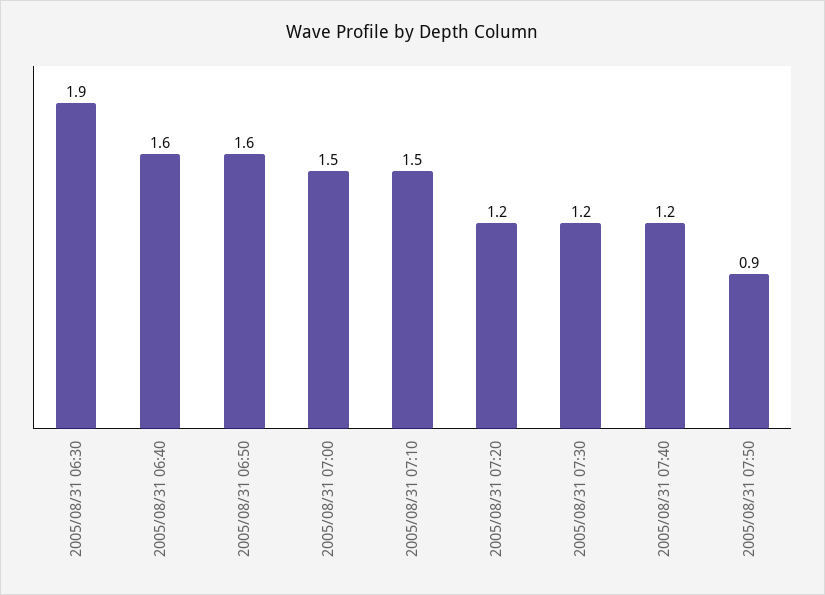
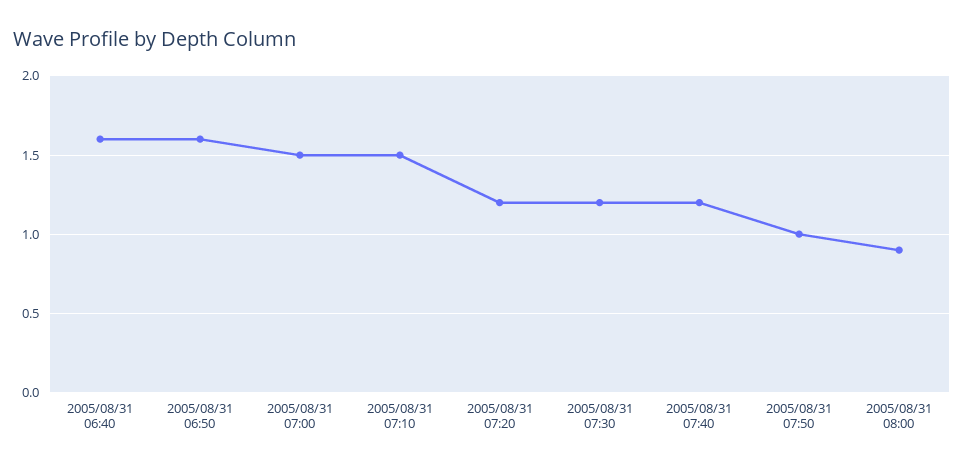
2005/08/31 06:30: 1.9 -> none
2005/08/31 07:50: 0.9 -> 1
2005/08/31 08:00: none -> 0.9

